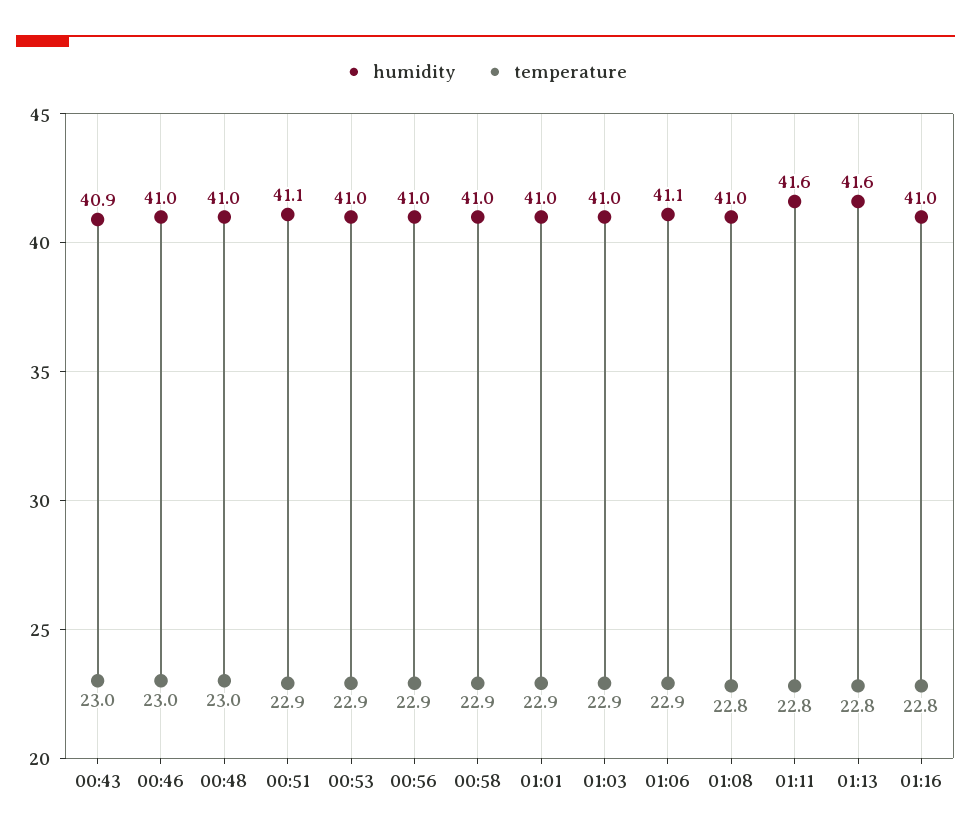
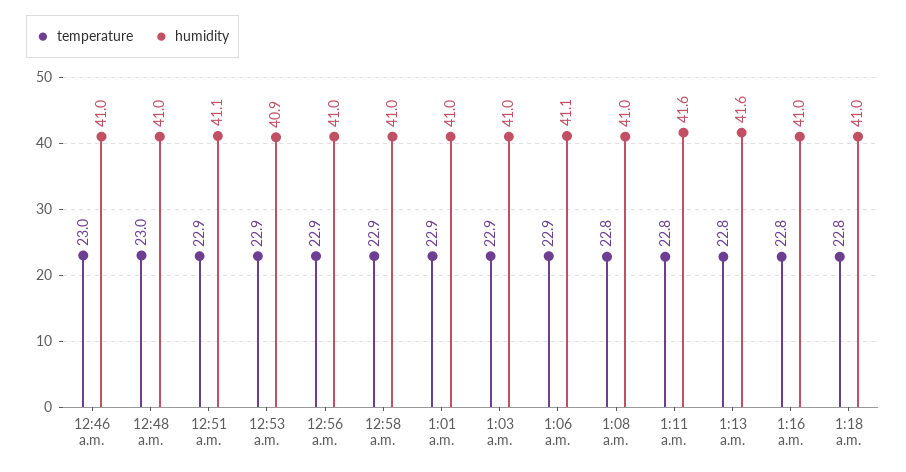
humidity, 00:43: 40.9 -> none
temperature, 00:43: 23 -> none
humidity, 00:53: 41 -> 40.9
temperature, 1:18 a.m.: none -> 22.8
humidity, 1:18 a.m.: none -> 41

